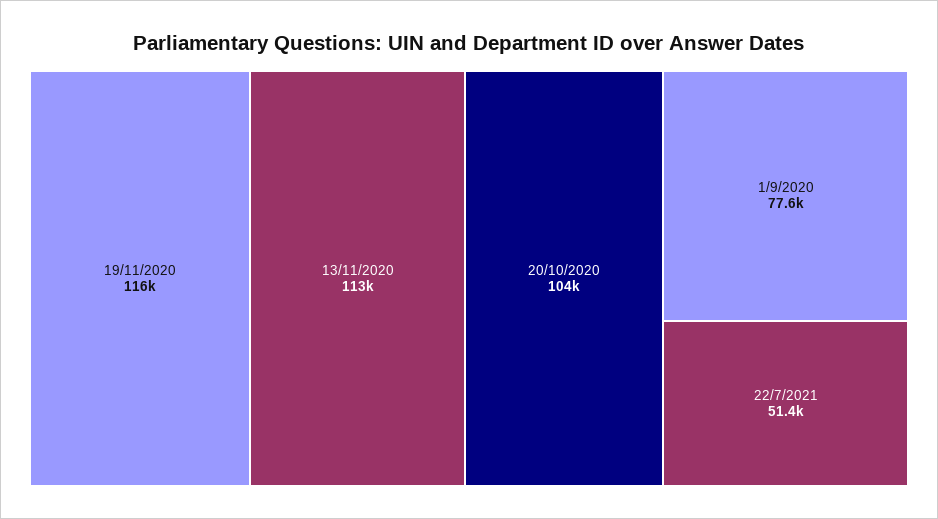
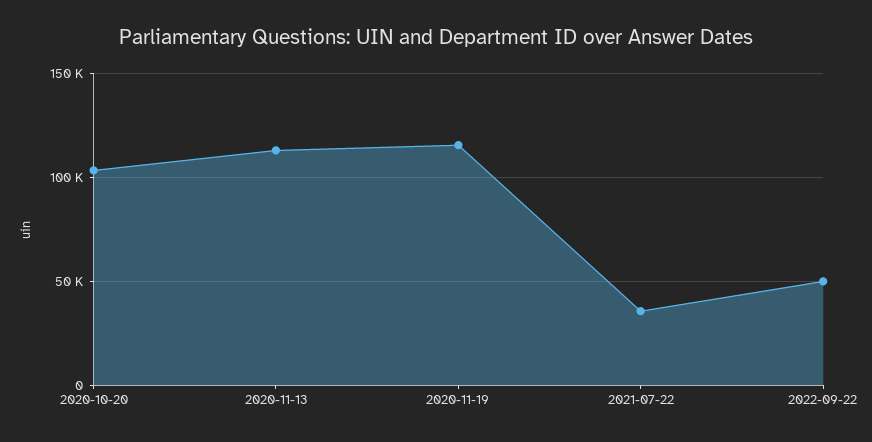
1/9/2020: 77600 -> none
22/7/2021: 51400 -> 35000
2022-09-22: none -> 50000

